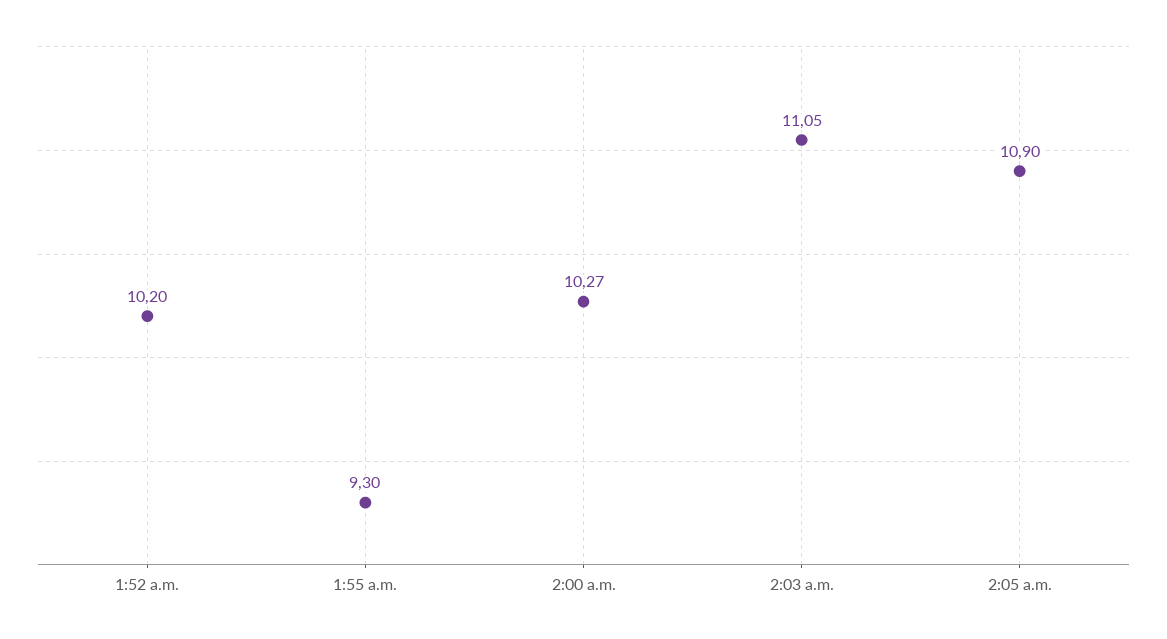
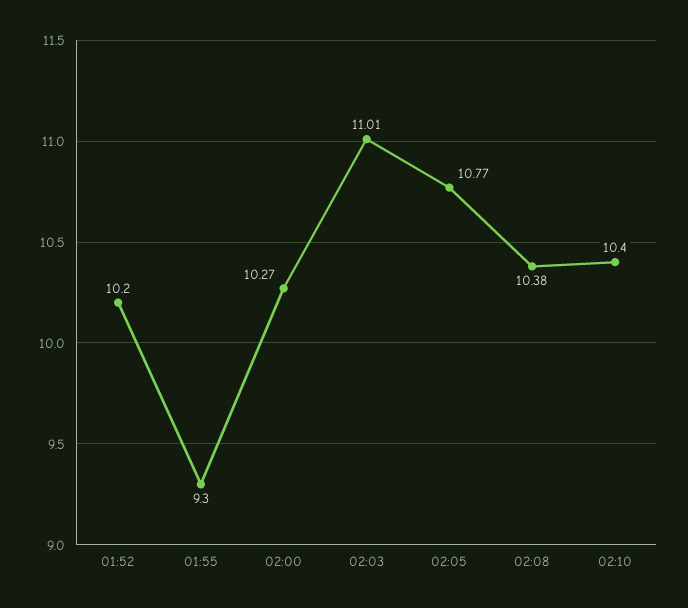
2:03 a.m.: 11.05 -> 11.01
2:05 a.m.: 10.9 -> 10.77
02:08: none -> 10.38
02:10: none -> 10.4

